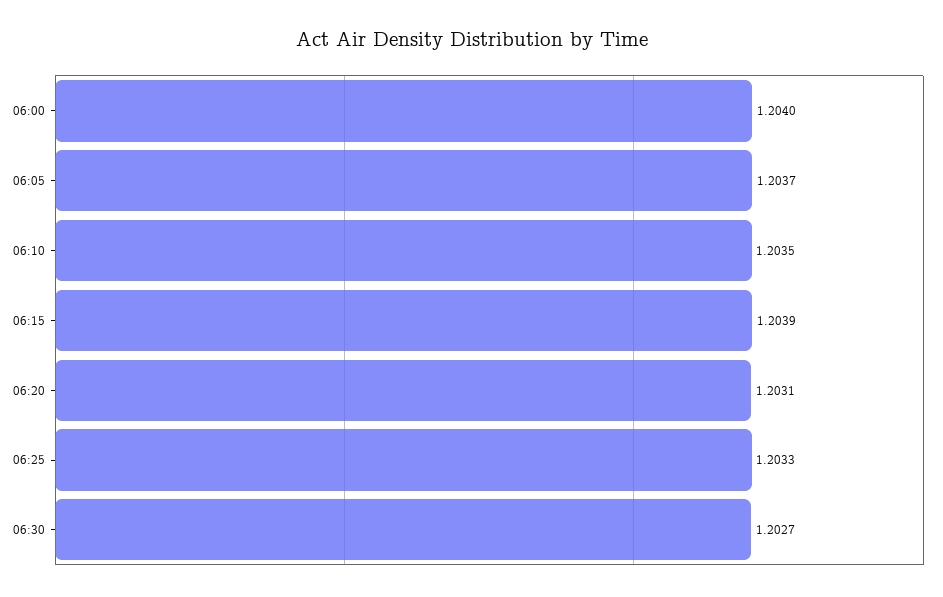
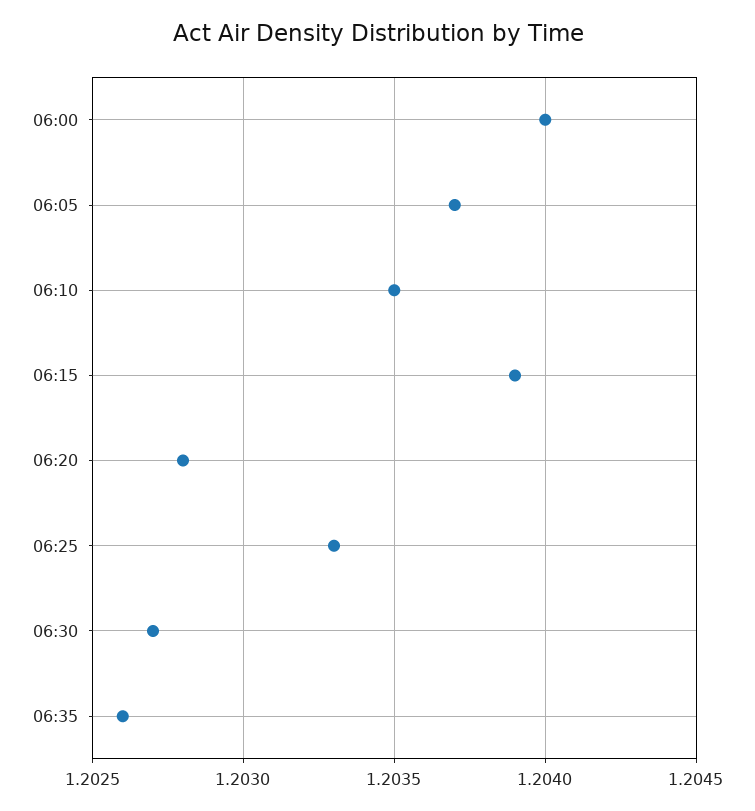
06:20: 1.2031 -> 1.2028
06:35: none -> 1.2026

